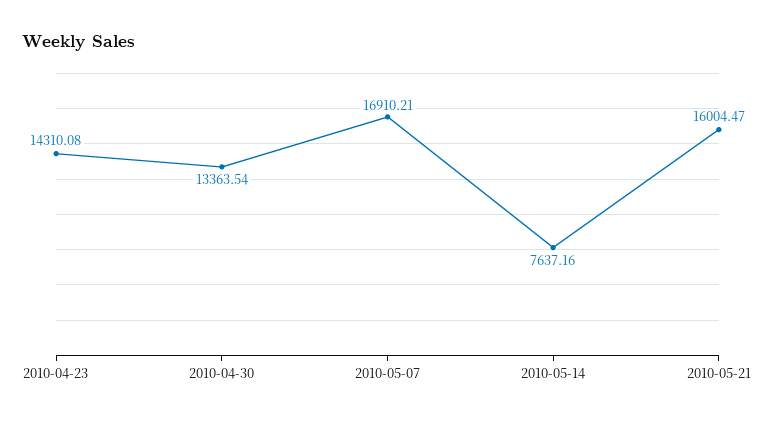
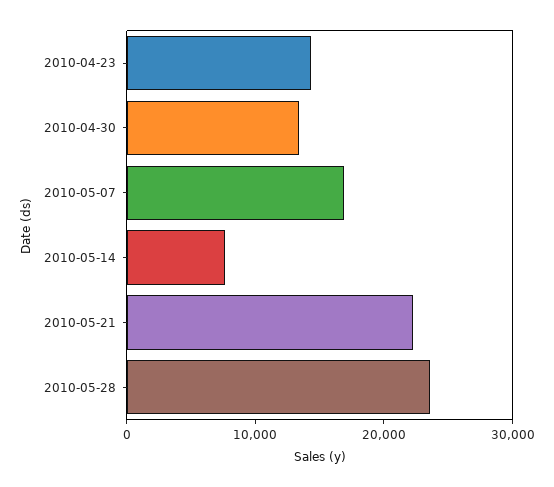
2010-05-21: 16004.47 -> 22000
2010-05-28: none -> 24000

